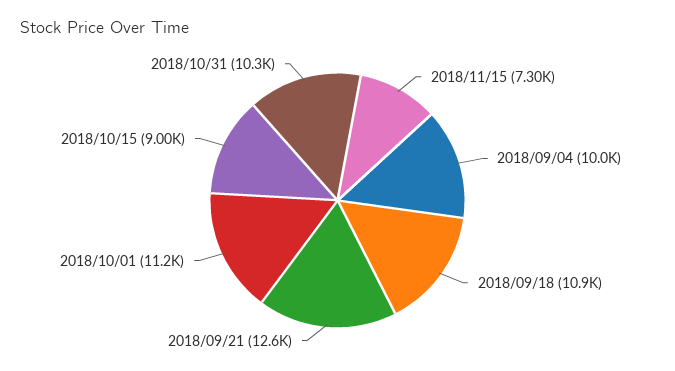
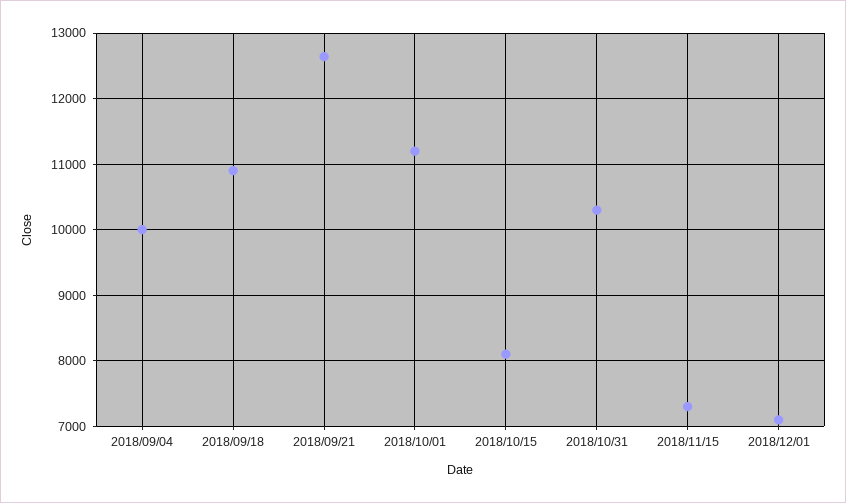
2018/10/15: 9000 -> 8100
2018/12/01: none -> 7100

